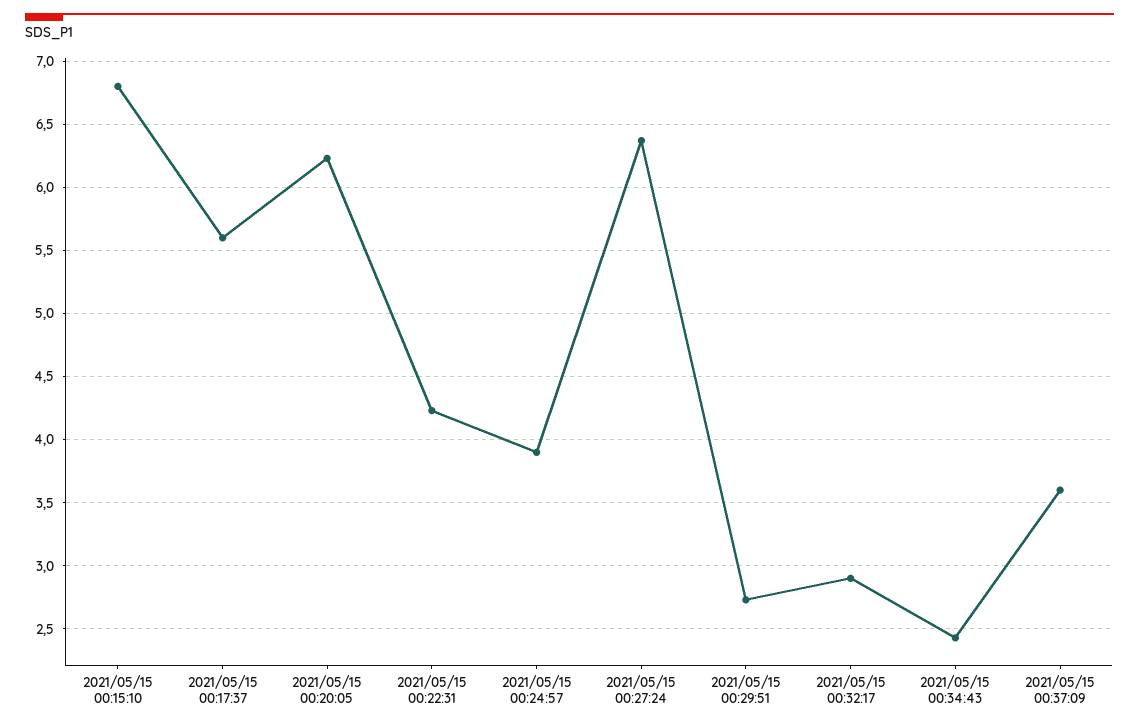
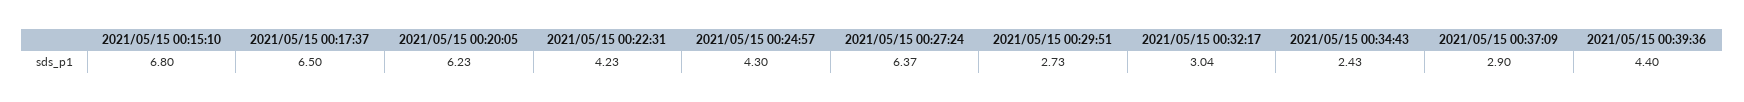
2021/05/15 00:17:37: 5.6 -> 6.5
2021/05/15 00:24:57: 3.9 -> 4.3
2021/05/15 00:32:17: 2.9 -> 3.04
2021/05/15 00:37:09: 3.6 -> 2.9
2021/05/15 00:39:36: none -> 4.4

